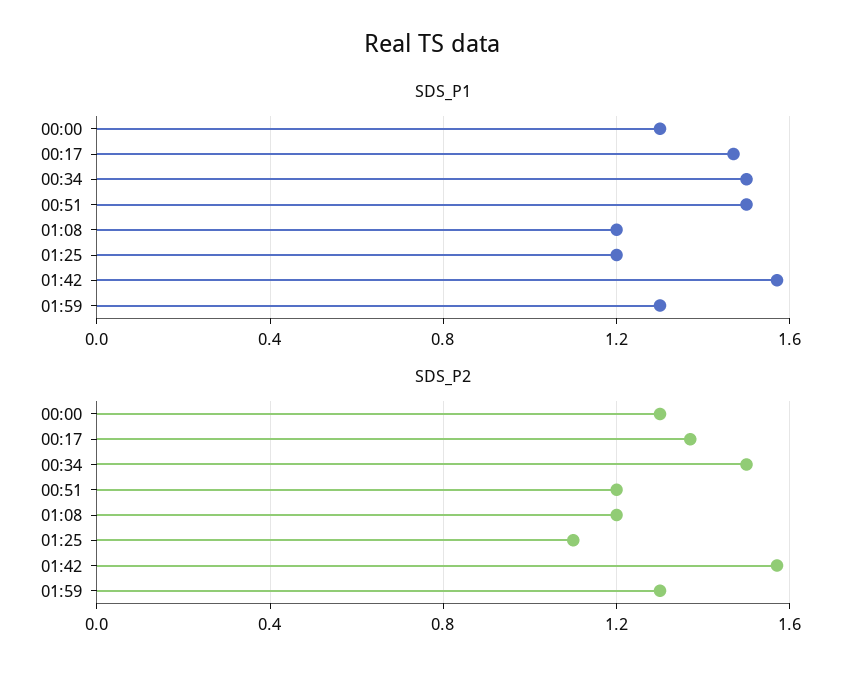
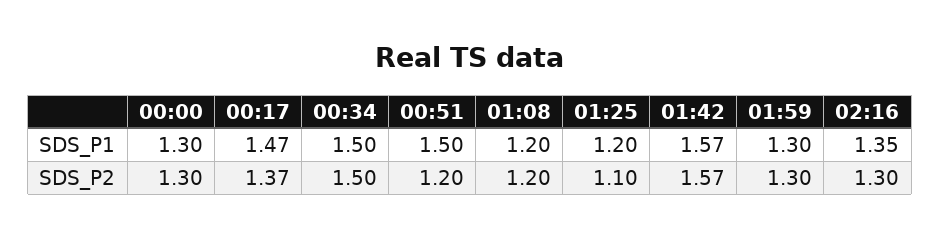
SDS_P1, 02:16: none -> 1.35
SDS_P2, 02:16: none -> 1.3

